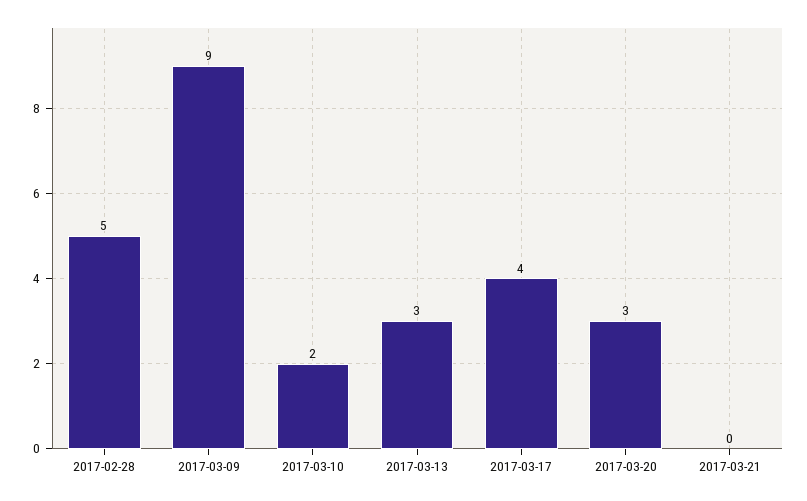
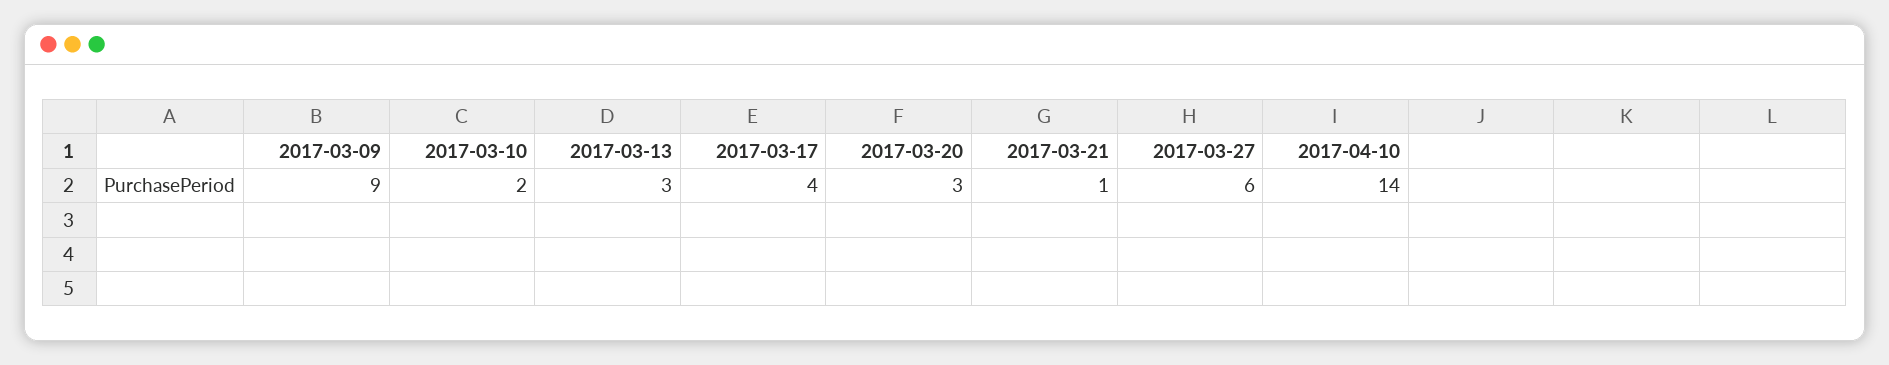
2017-02-28: 5 -> none
2017-03-21: 0 -> 1
2017-03-27: none -> 6
2017-04-10: none -> 14

